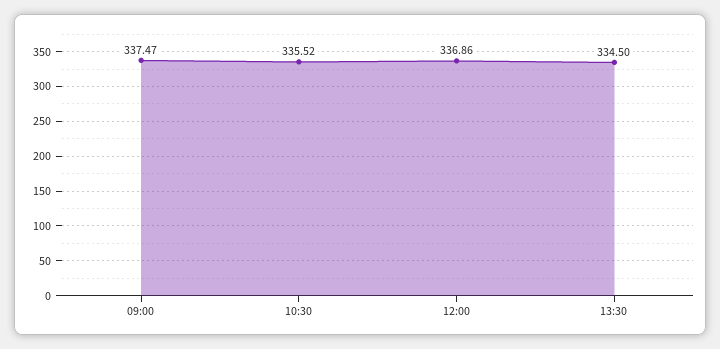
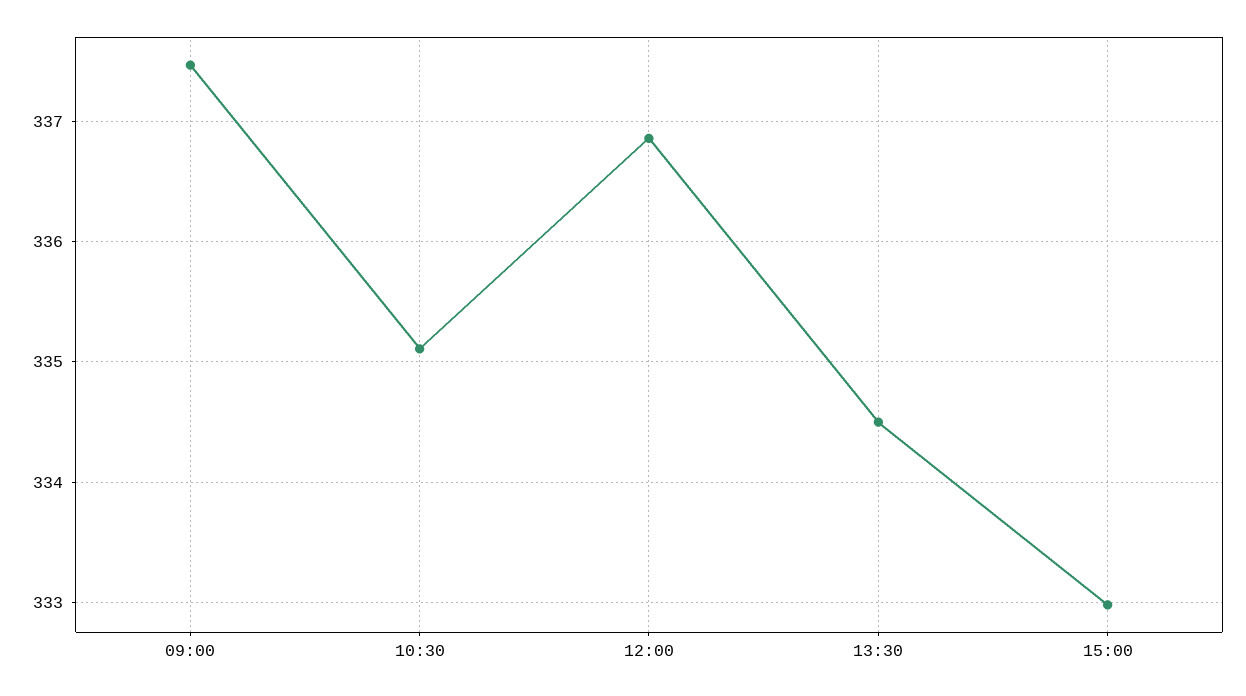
10:30: 335.52 -> 335.1
15:00: none -> 333

